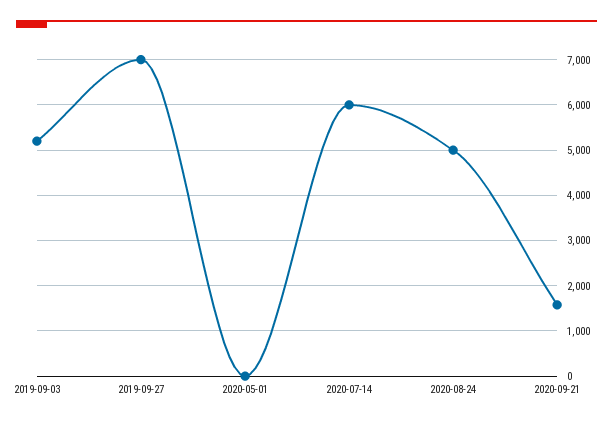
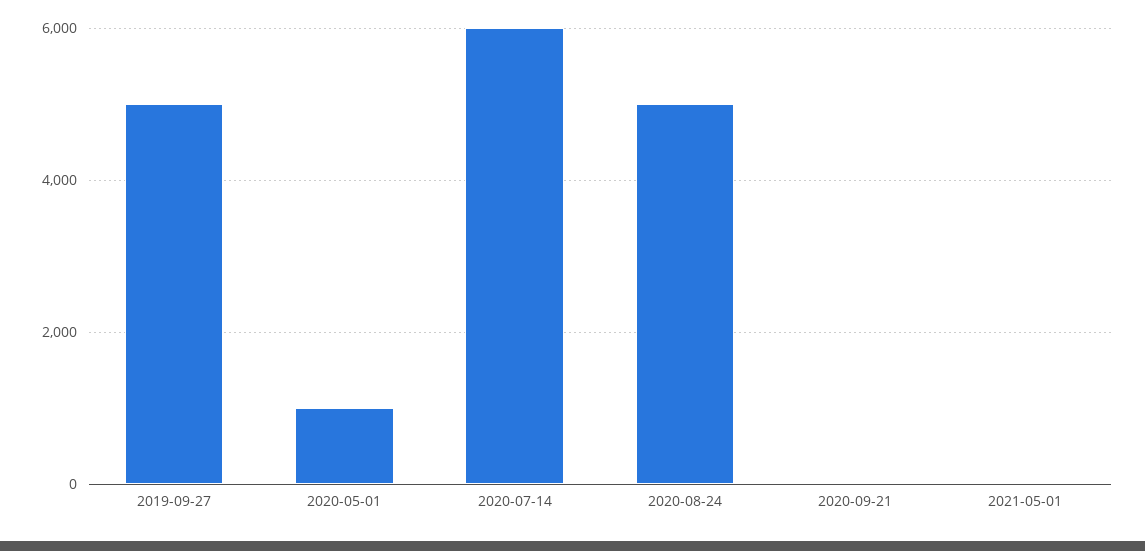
2019-09-03: 5200 -> none
2019-09-27: 7000 -> 5000
2020-05-01: 0 -> 1000
2020-09-21: 1600 -> 0
2021-05-01: none -> 0

